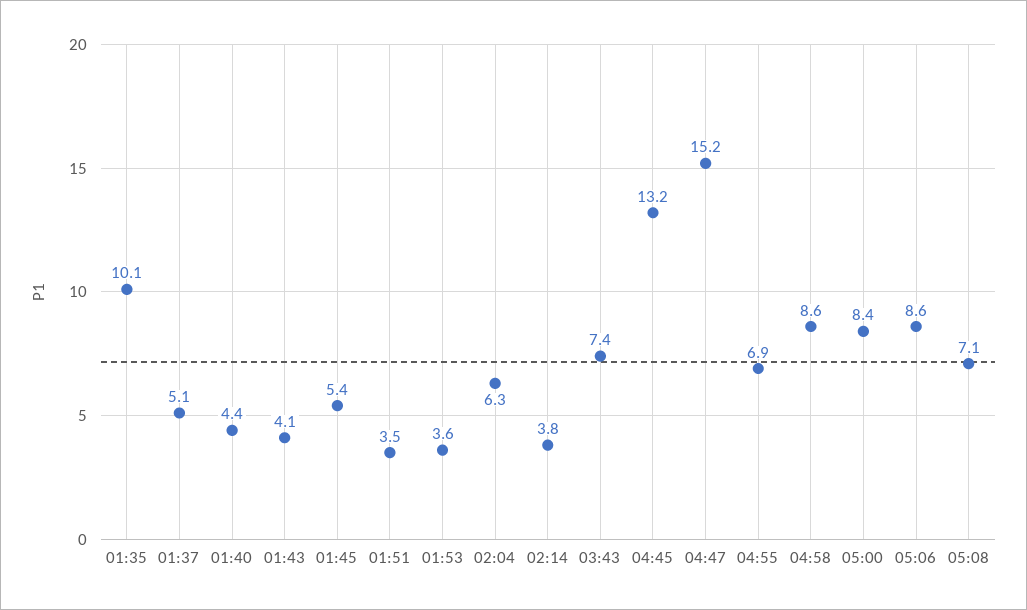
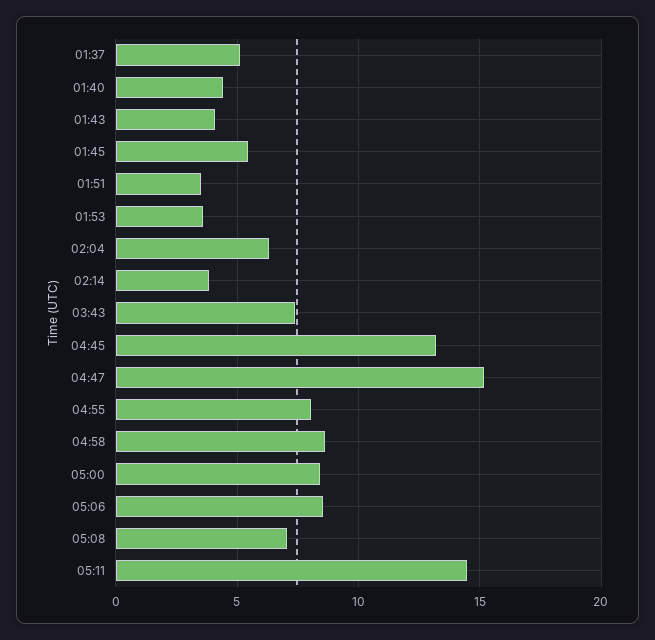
01:35: 10.1 -> none
04:55: 6.9 -> 8
05:11: none -> 14.5

